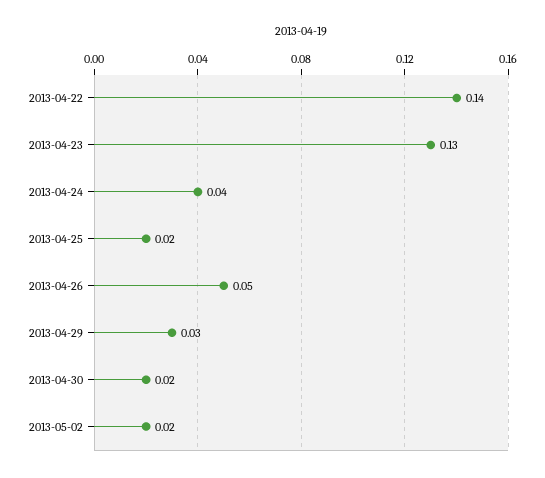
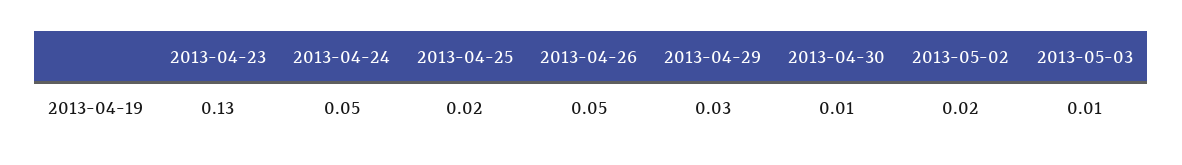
2013-04-22: 0.14 -> none
2013-04-24: 0.04 -> 0.05
2013-04-30: 0.02 -> 0.01
2013-05-03: none -> 0.01

